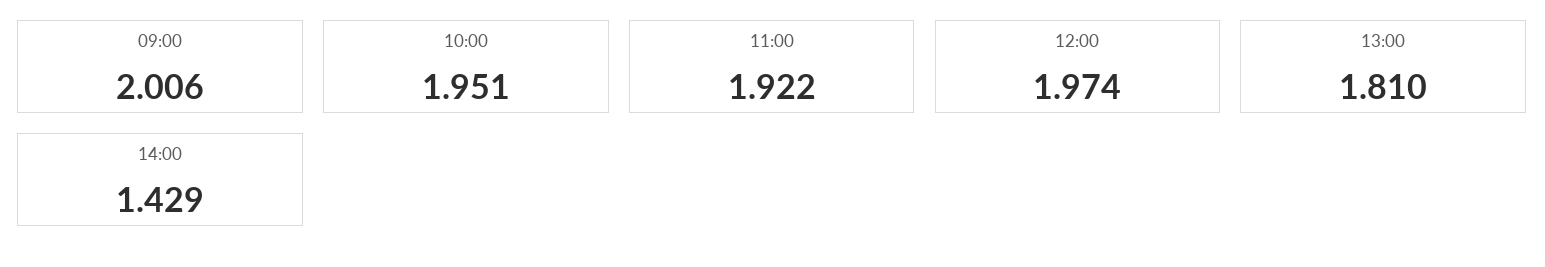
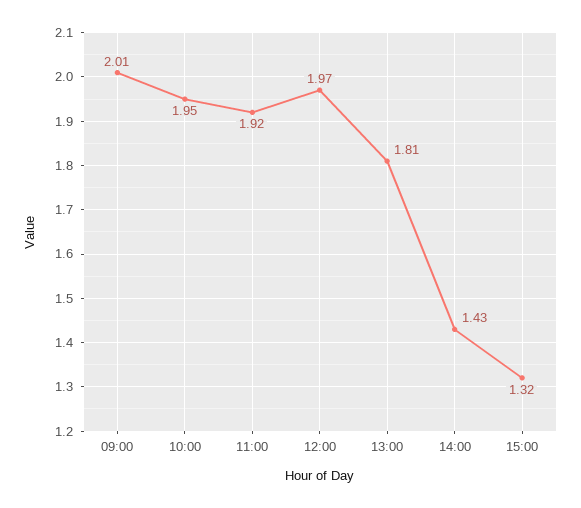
15:00: none -> 1.32

